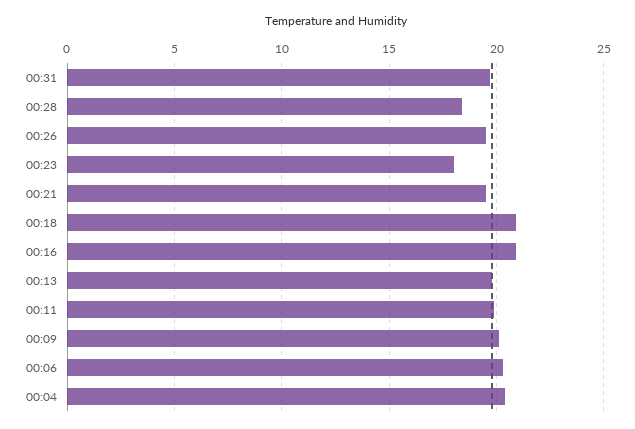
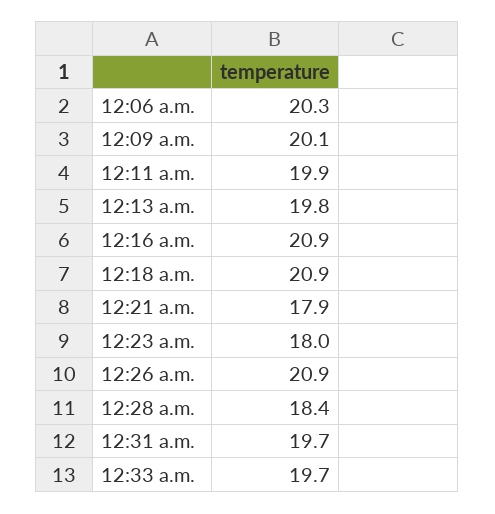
00:26: 19.5 -> 20.9
00:21: 19.5 -> 17.9
00:04: 20.5 -> none
12:33 a.m.: none -> 19.7

